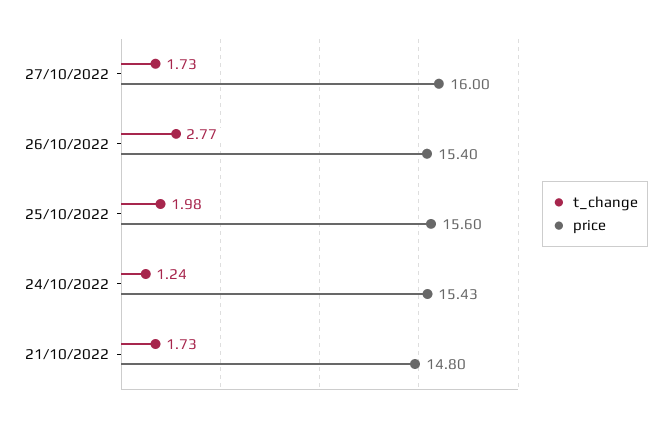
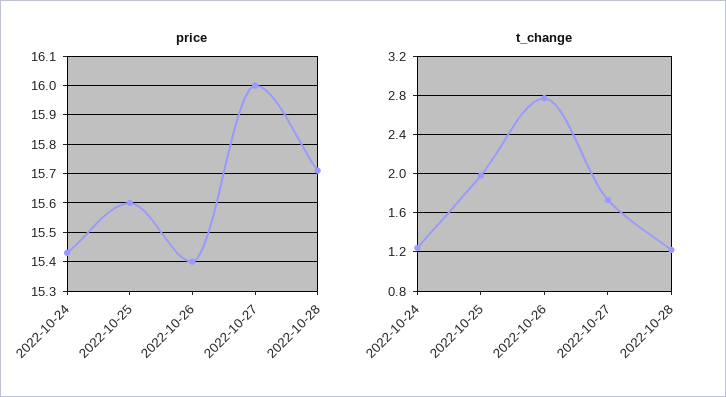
t_change, 21/10/2022: 1.73 -> none
price, 21/10/2022: 14.8 -> none
price, 2022-10-28: none -> 15.7
t_change, 2022-10-28: none -> 1.2

